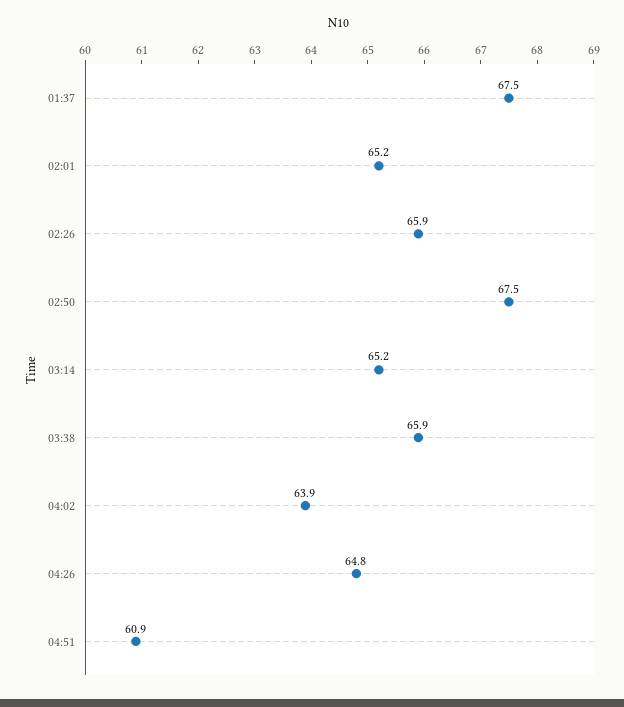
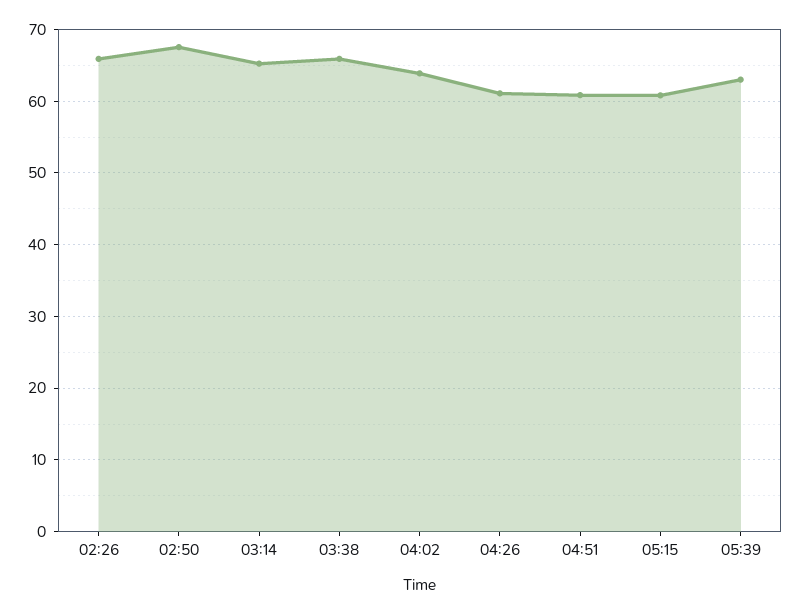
01:37: 67.5 -> none
02:01: 65.2 -> none
04:26: 64.8 -> 61
05:15: none -> 61
05:39: none -> 63

